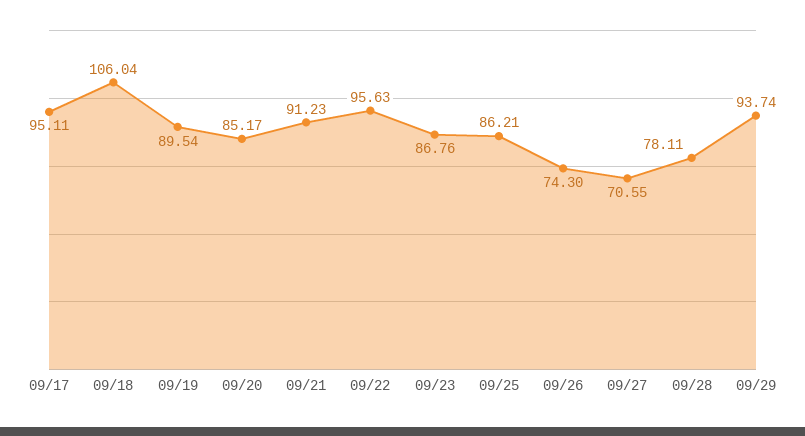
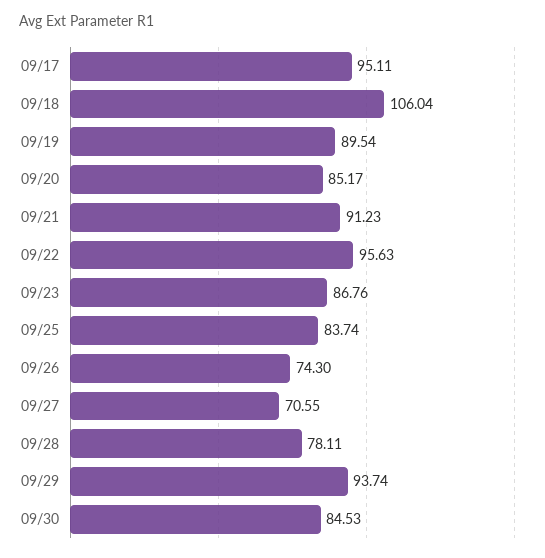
09/25: 86.21 -> 83.74
09/30: none -> 84.53

